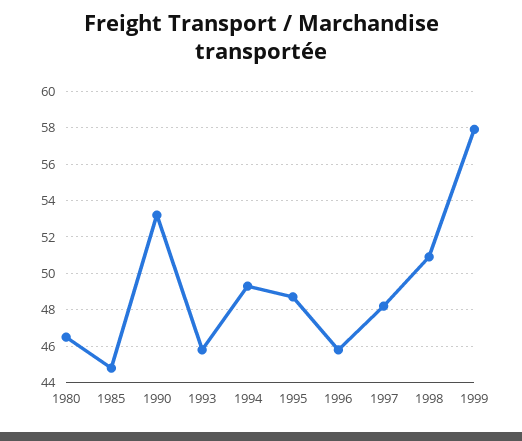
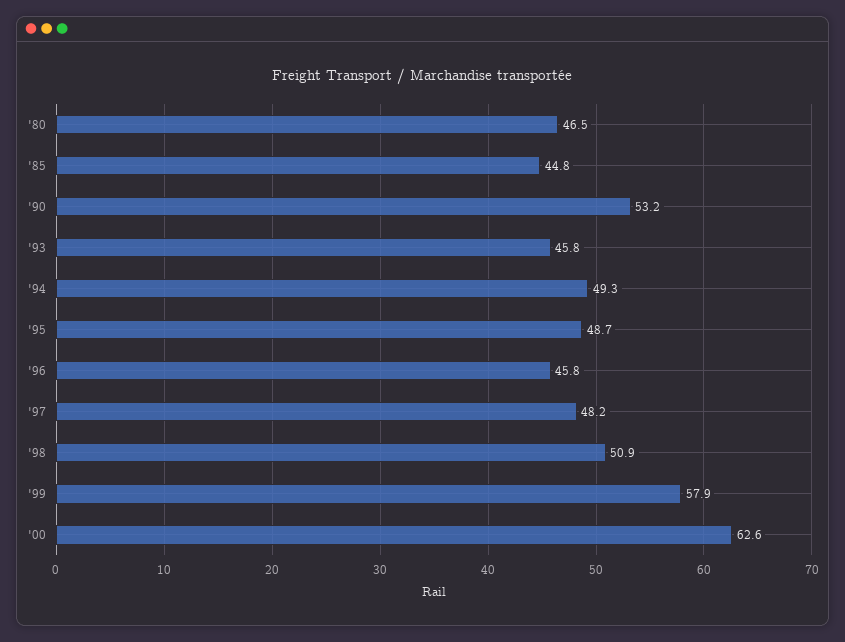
'00: none -> 62.6

